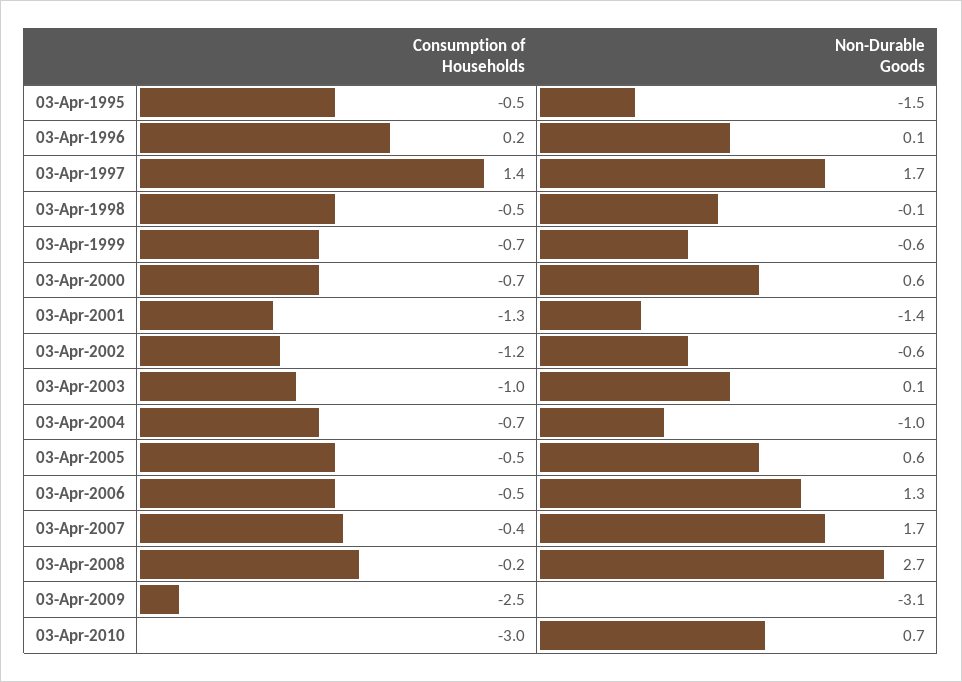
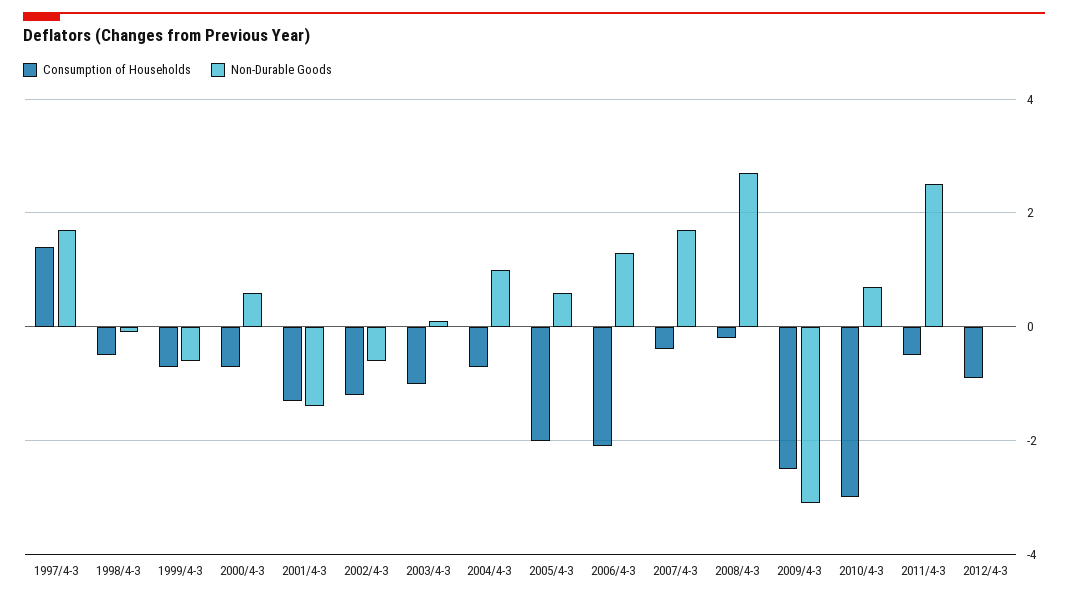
Consumption of Households, 03-Apr-1995: -0.5 -> none
Non-Durable Goods, 03-Apr-1995: -1.5 -> none
Consumption of Households, 03-Apr-1996: 0.2 -> none
Non-Durable Goods, 03-Apr-1996: 0.1 -> none
Non-Durable Goods, 03-Apr-2004: -1 -> 1
Consumption of Households, 03-Apr-2005: -0.5 -> -2
Consumption of Households, 03-Apr-2006: -0.5 -> -2
Consumption of Households, 2011/4-3: none -> -0.5
Non-Durable Goods, 2011/4-3: none -> 2.5
Consumption of Households, 2012/4-3: none -> -1
Non-Durable Goods, 2012/4-3: none -> 0

